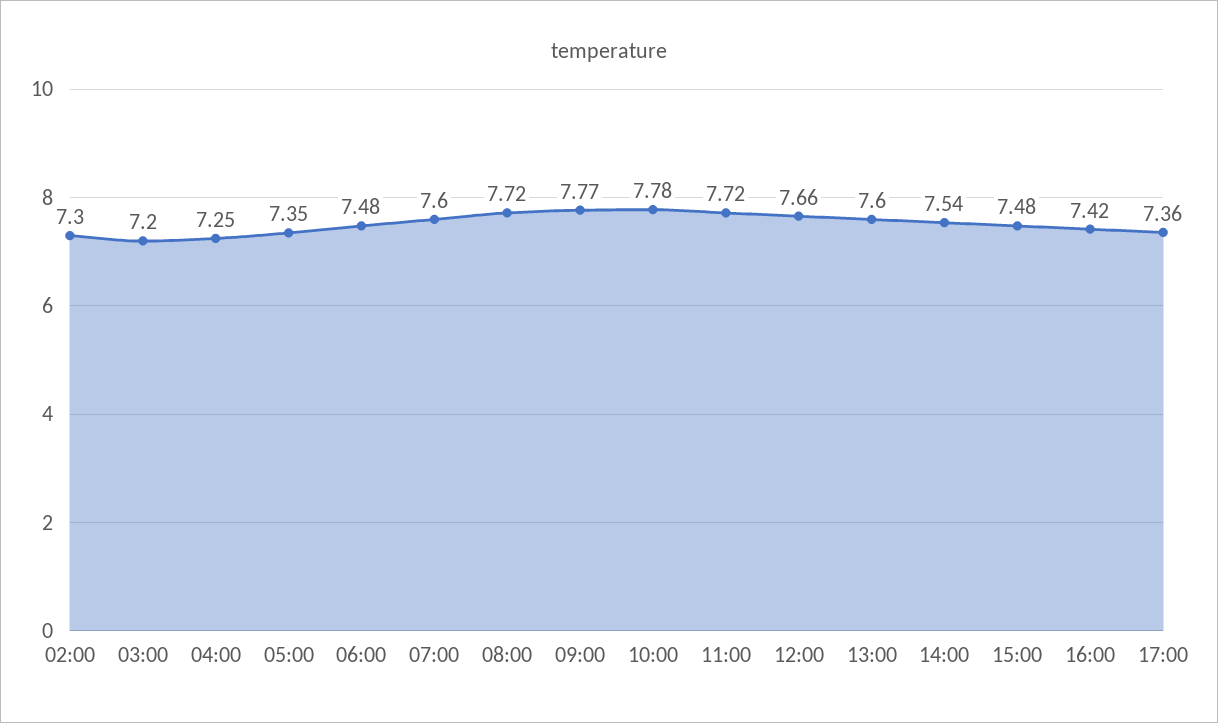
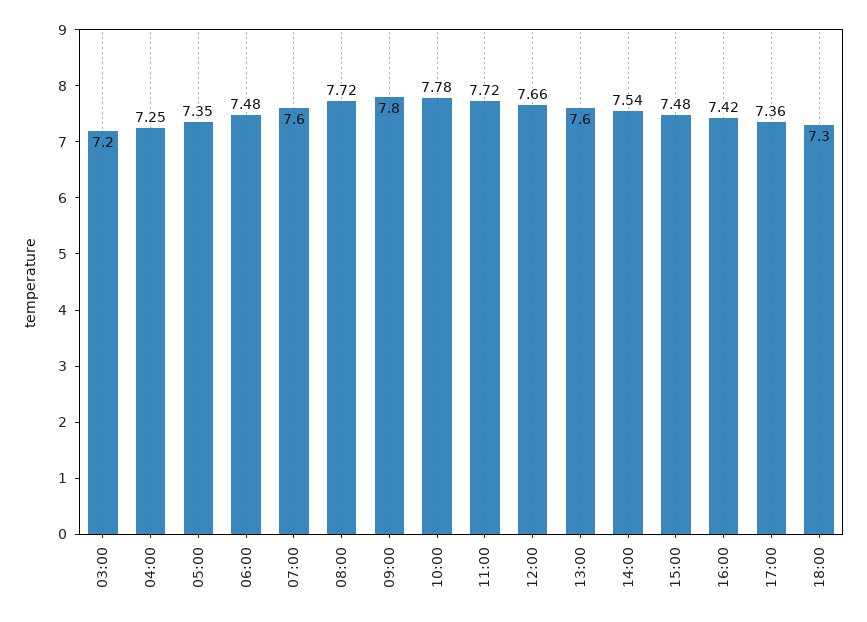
02:00: 7.3 -> none
09:00: 7.77 -> 7.8
18:00: none -> 7.3

